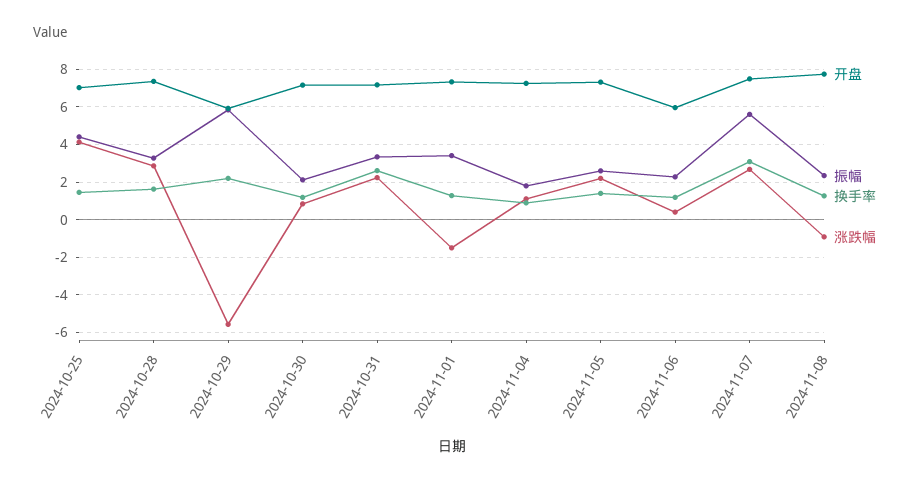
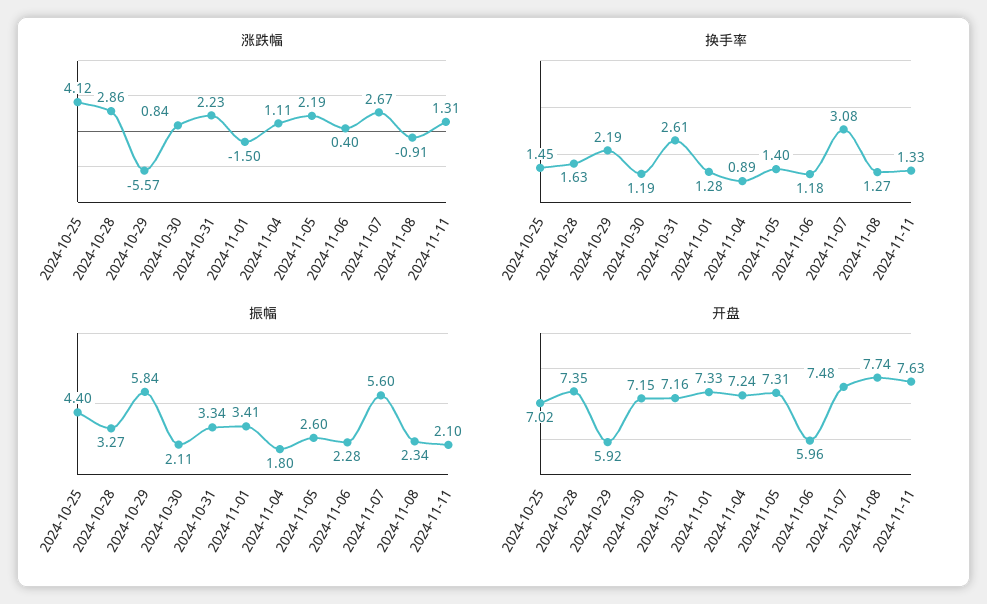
涨跌幅, 2024-11-11: none -> 1.31
换手率, 2024-11-11: none -> 1.33
振幅, 2024-11-11: none -> 2.1
开盘, 2024-11-11: none -> 7.63

